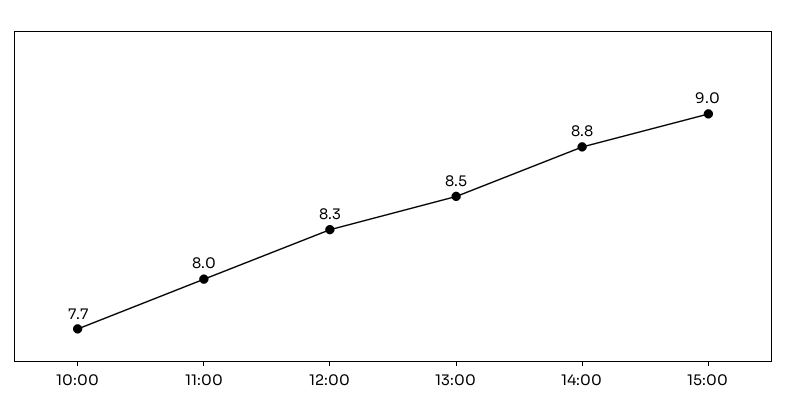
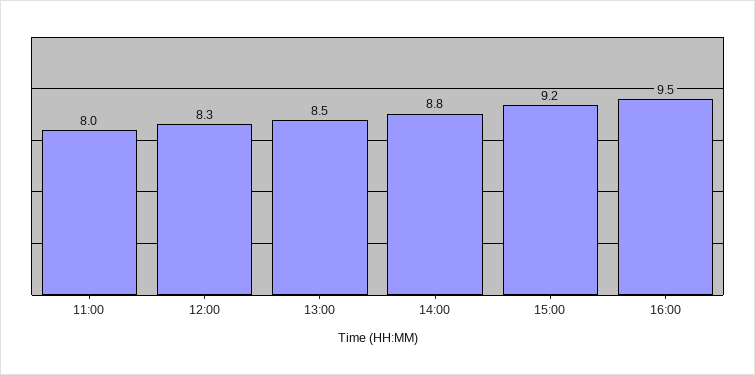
10:00: 7.7 -> none
15:00: 9 -> 9.2
16:00: none -> 9.5

